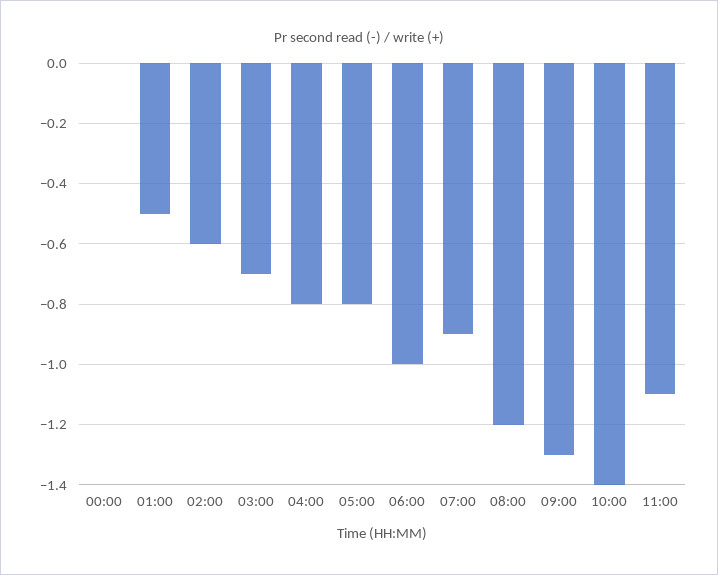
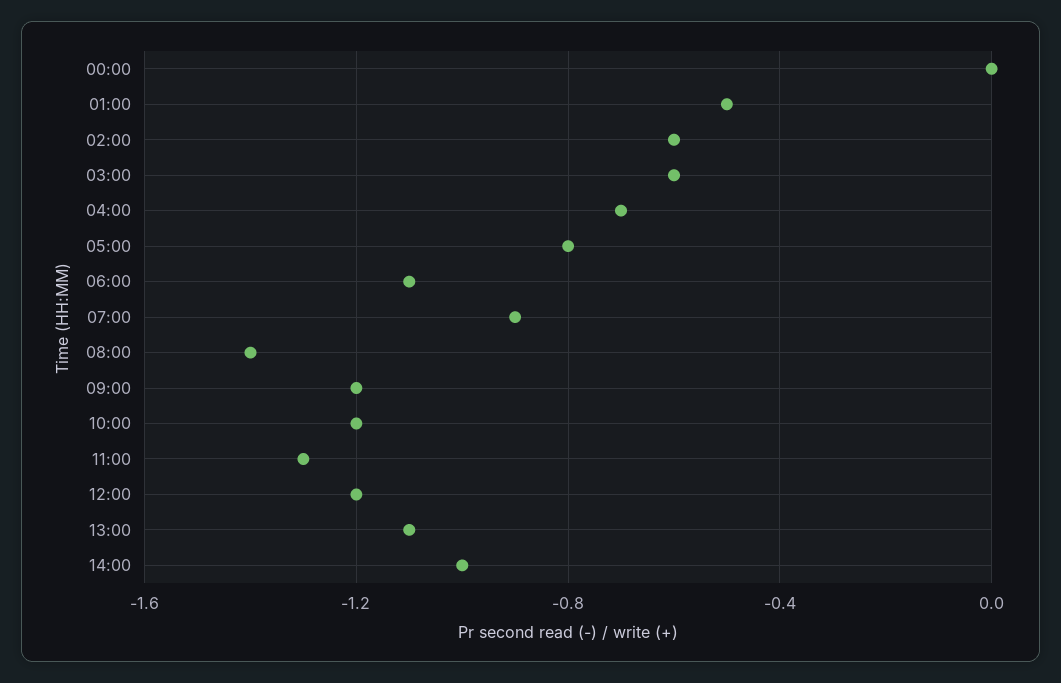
03:00: -0.7 -> -0.6
04:00: -0.8 -> -0.7
06:00: -1 -> -1.1
08:00: -1.2 -> -1.4
09:00: -1.3 -> -1.2
10:00: -1.4 -> -1.2
11:00: -1.1 -> -1.3
12:00: none -> -1.2
13:00: none -> -1.1
14:00: none -> -1

